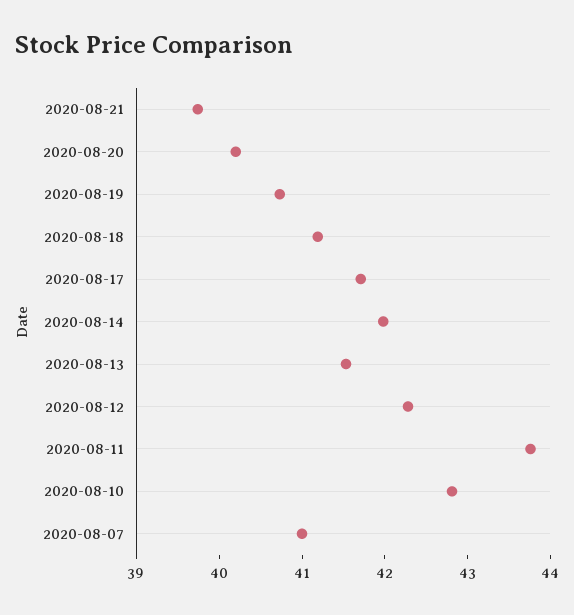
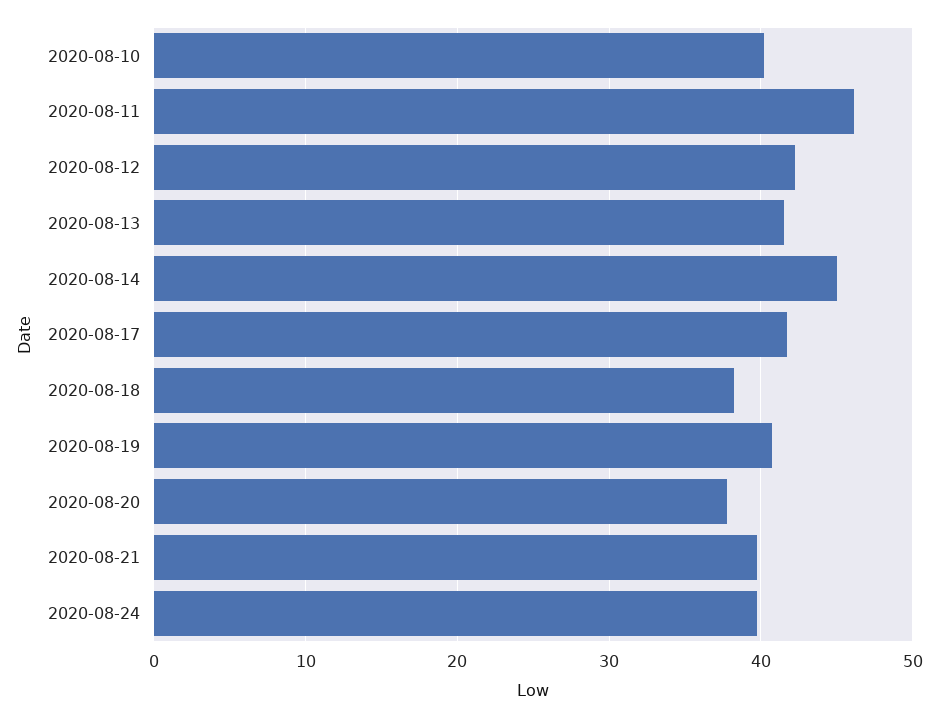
2020-08-20: 40.2 -> 38
2020-08-18: 41.2 -> 38
2020-08-14: 42 -> 45
2020-08-11: 43.8 -> 46
2020-08-10: 42.8 -> 40
2020-08-07: 41 -> none
2020-08-24: none -> 40

